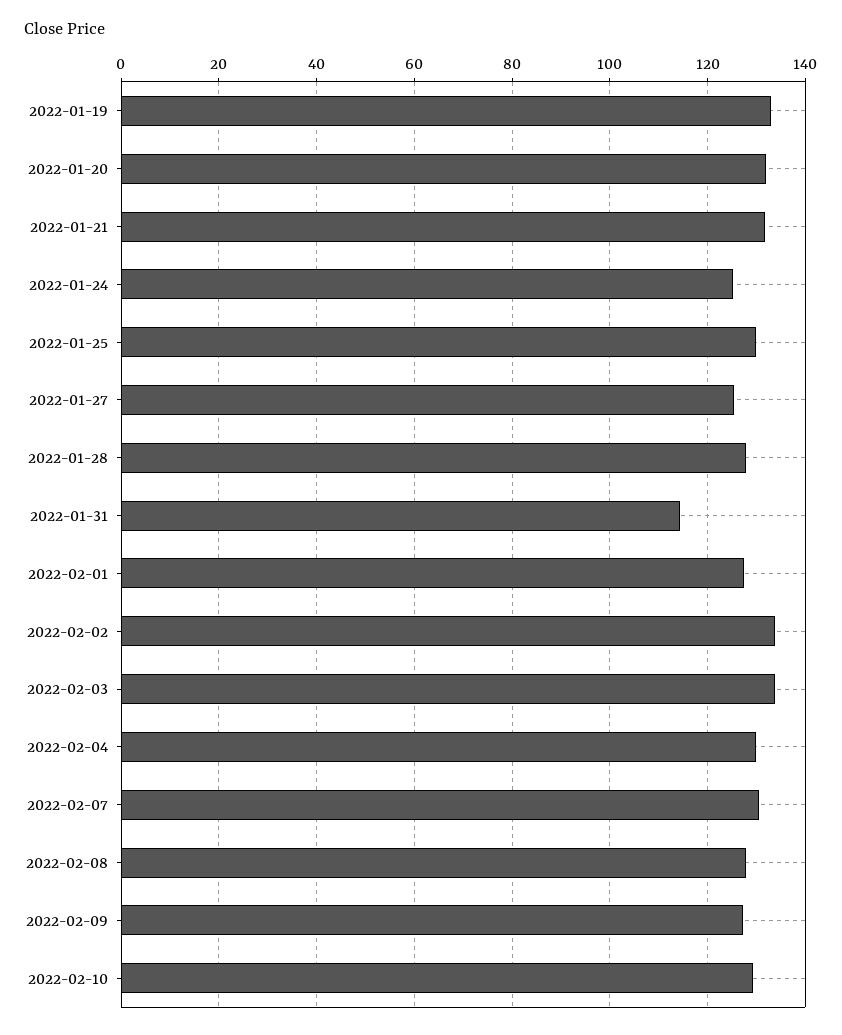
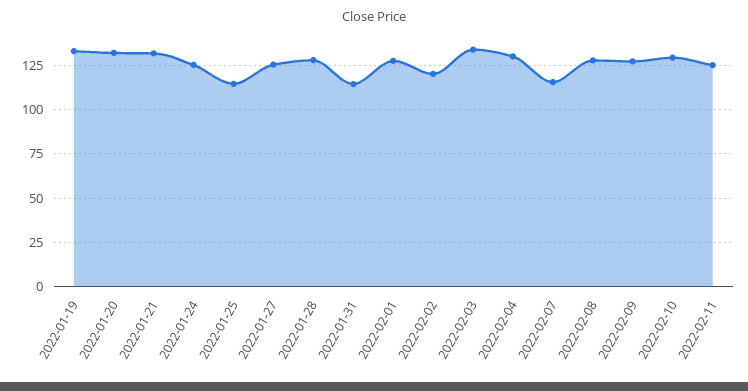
2022-01-25: 130 -> 115
2022-02-02: 134 -> 120
2022-02-07: 130 -> 115
2022-02-11: none -> 125

